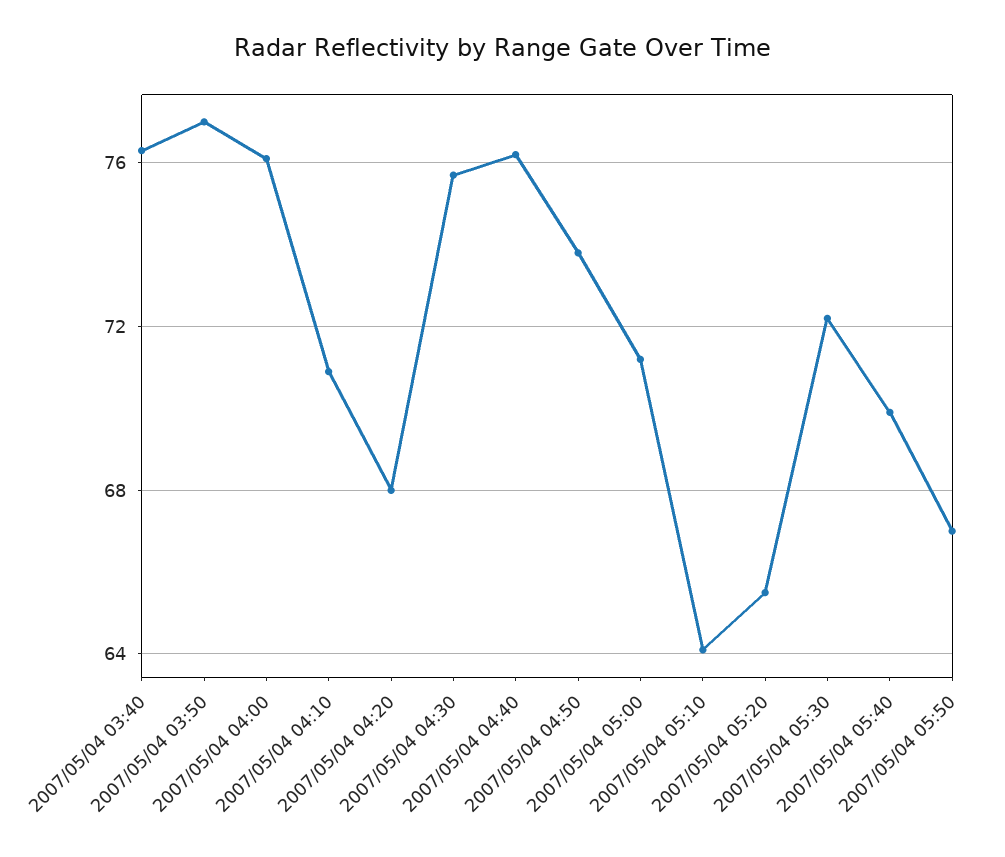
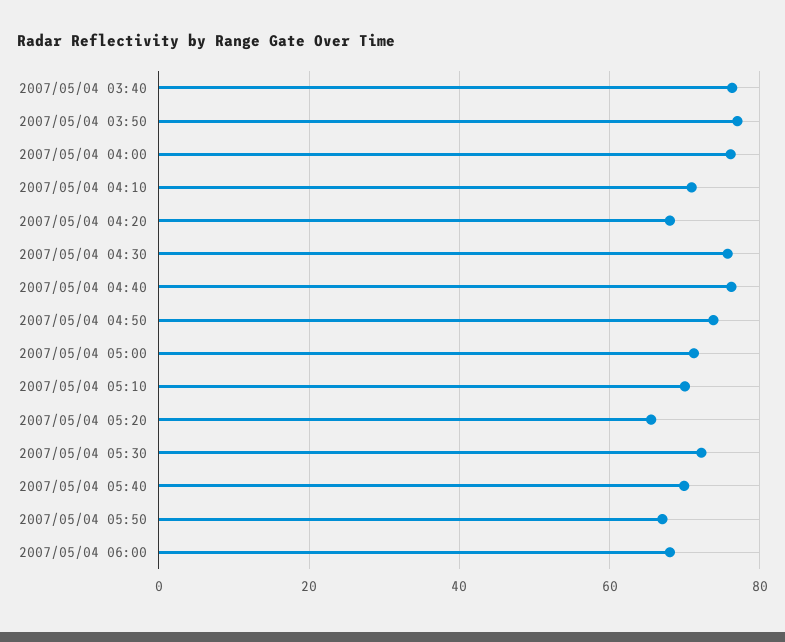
2007/05/04 05:10: 64 -> 70
2007/05/04 06:00: none -> 68

